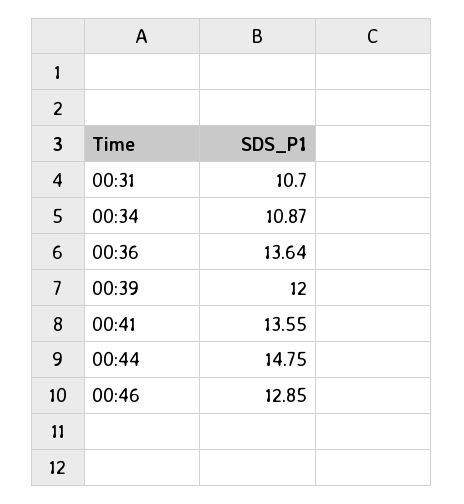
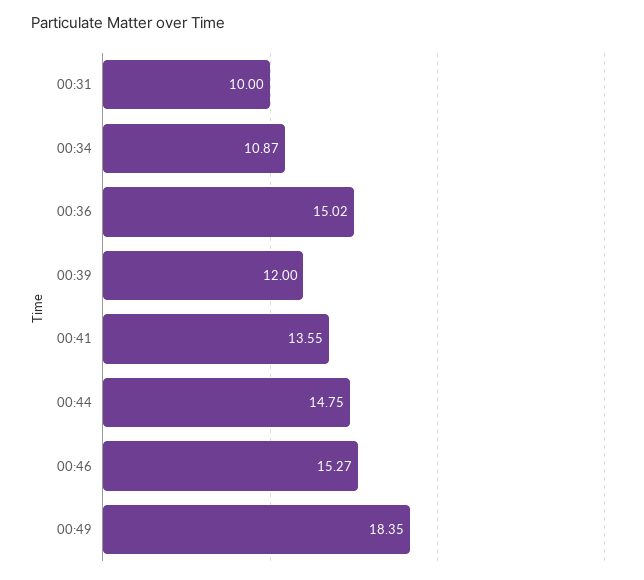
00:31: 10.7 -> 10
00:36: 13.64 -> 15.02
00:46: 12.85 -> 15.27
00:49: none -> 18.35

